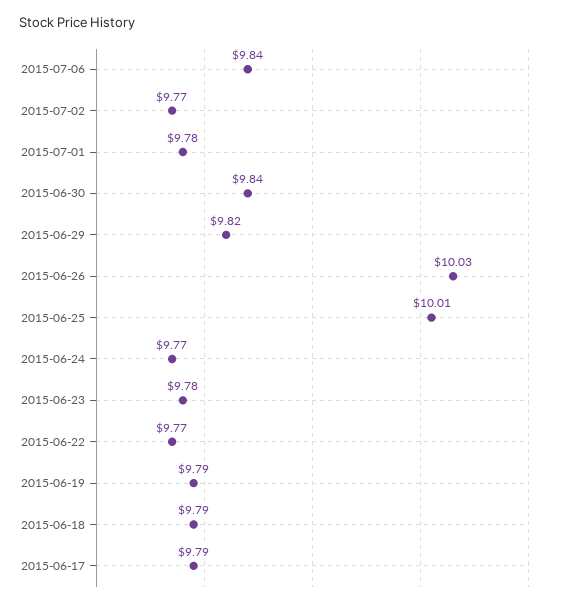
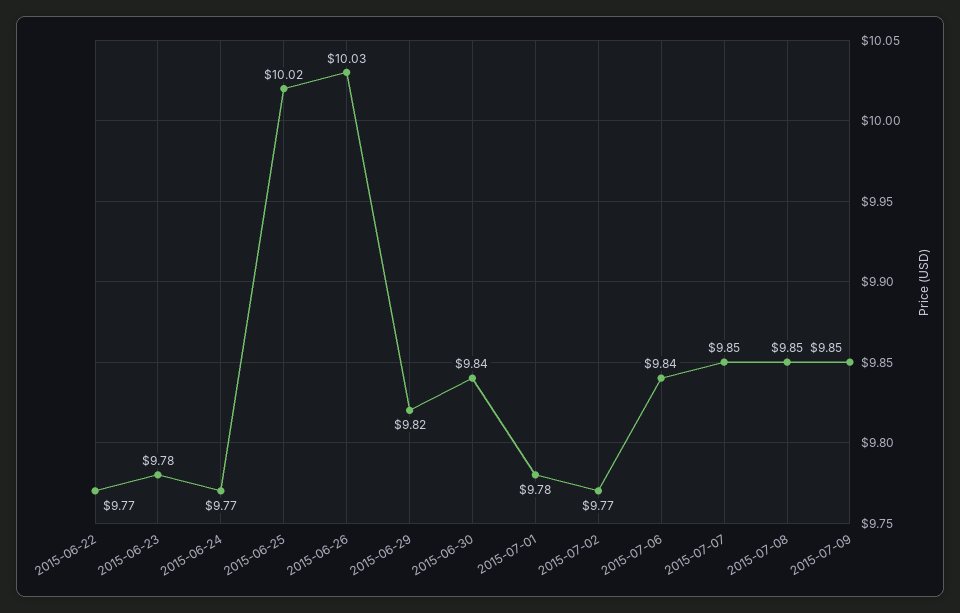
2015-06-25: 10.01 -> 10.02
2015-06-19: 9.79 -> none
2015-06-18: 9.79 -> none
2015-06-17: 9.79 -> none
2015-07-07: none -> 9.85
2015-07-08: none -> 9.85
2015-07-09: none -> 9.85

